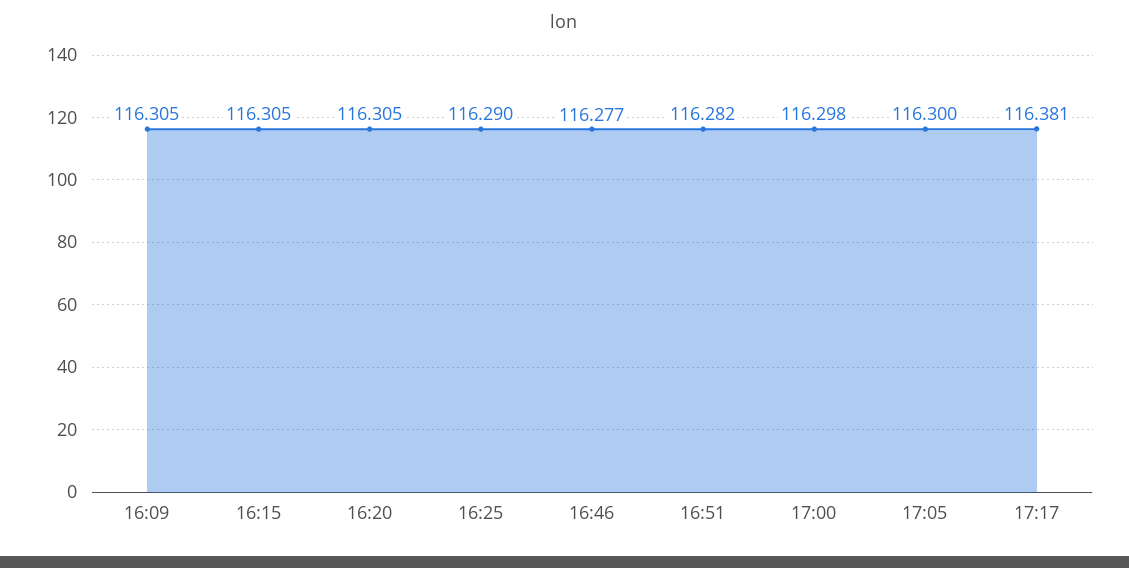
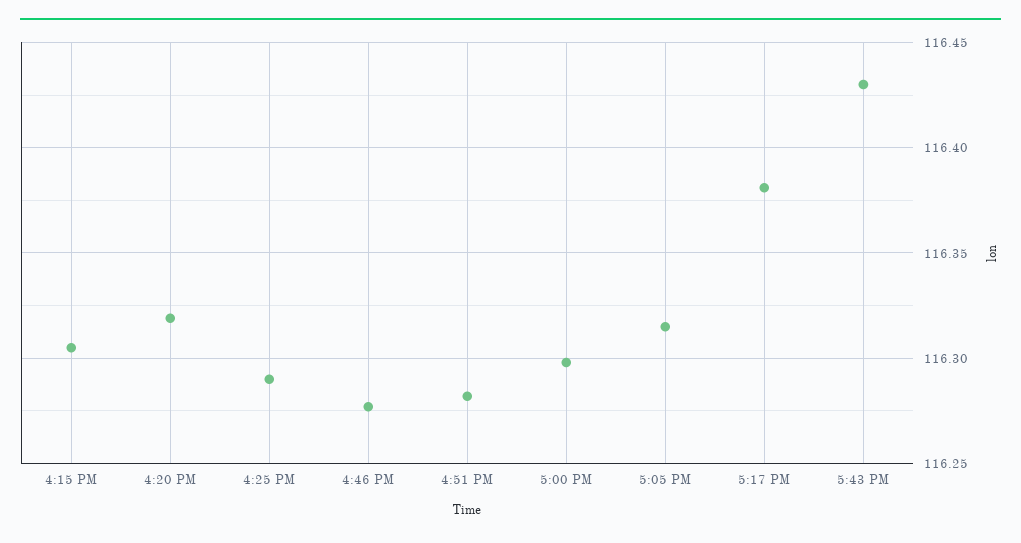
16:09: 116.305 -> none
16:20: 116.305 -> 116.32
17:05: 116.3 -> 116.315
5:43 PM: none -> 116.43

